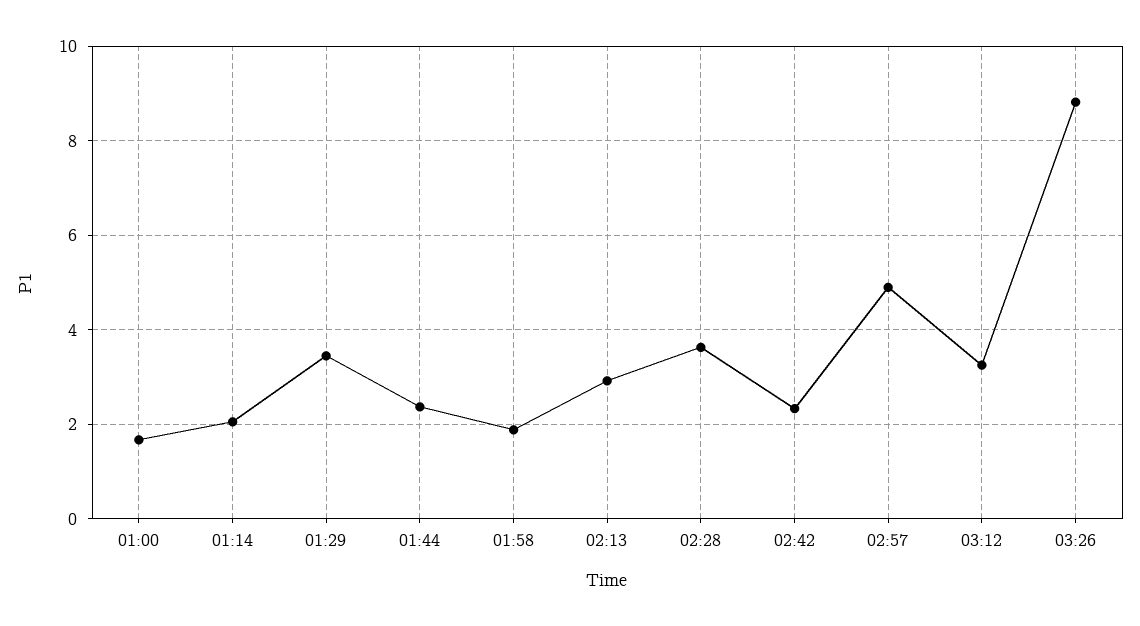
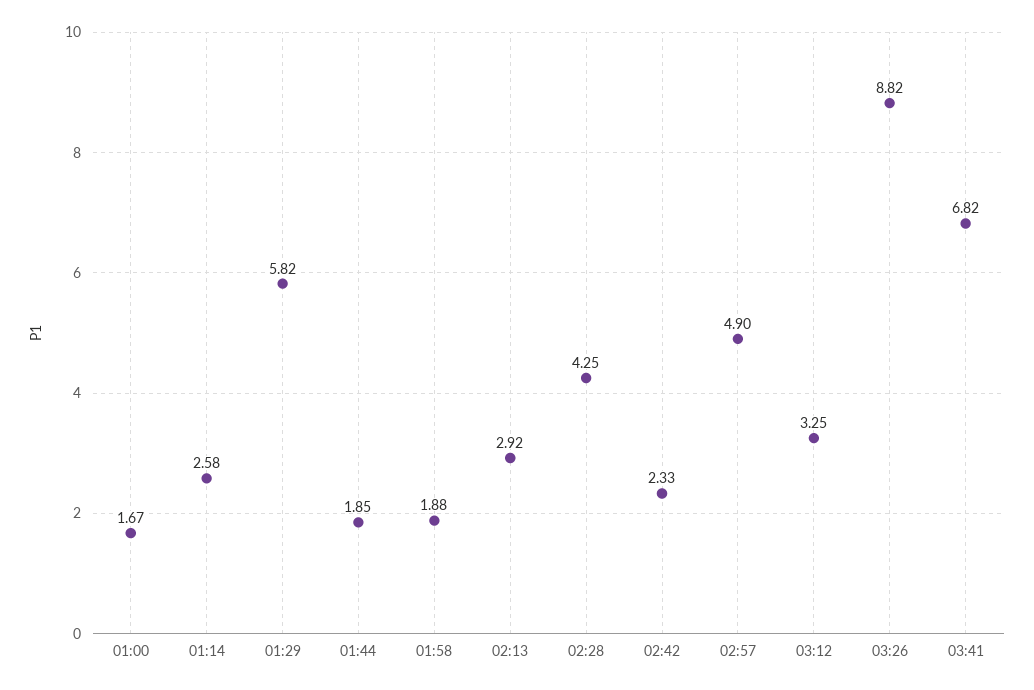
01:14: 2 -> 2.58
01:29: 3.4 -> 5.82
01:44: 2.4 -> 1.85
02:28: 3.6 -> 4.25
03:41: none -> 6.82

